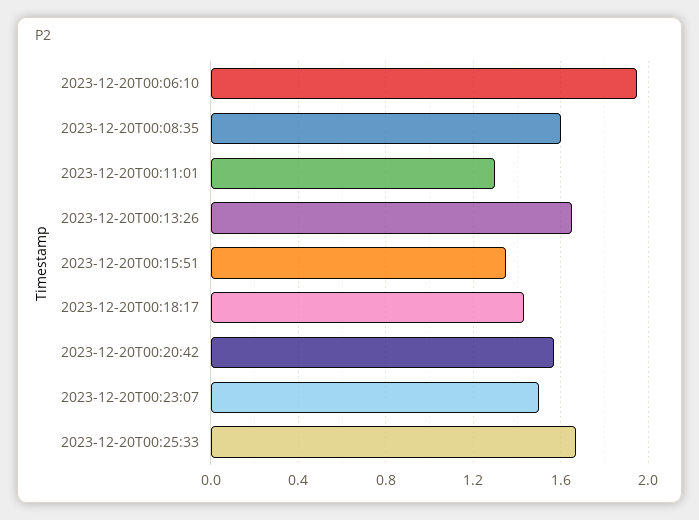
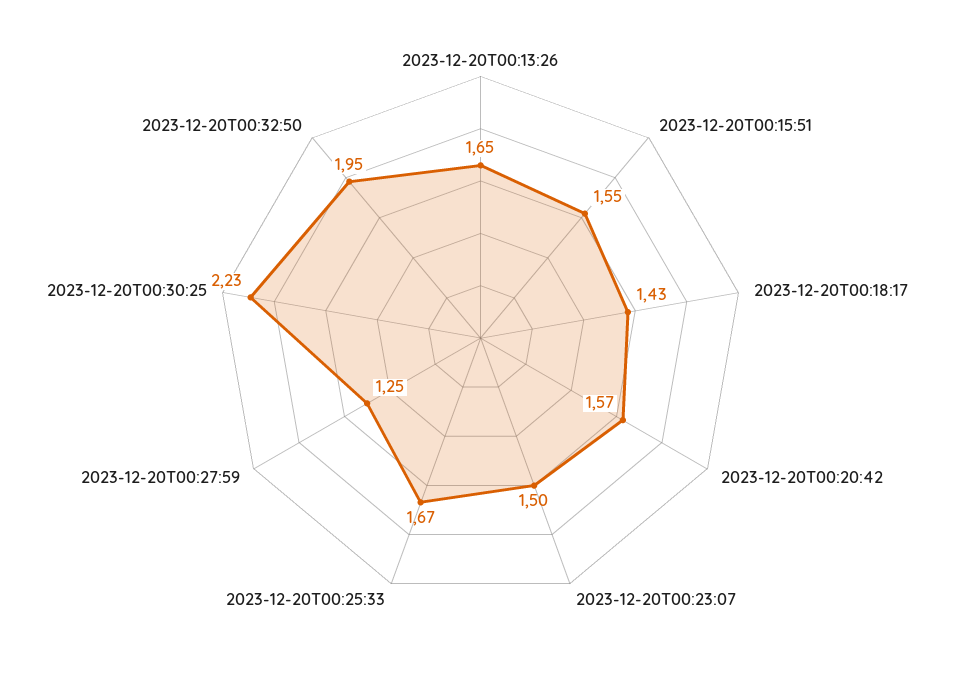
2023-12-20T00:06:10: 1.95 -> none
2023-12-20T00:08:35: 1.6 -> none
2023-12-20T00:11:01: 1.3 -> none
2023-12-20T00:15:51: 1.35 -> 1.55
2023-12-20T00:27:59: none -> 1.25
2023-12-20T00:30:25: none -> 2.23
2023-12-20T00:32:50: none -> 1.95

